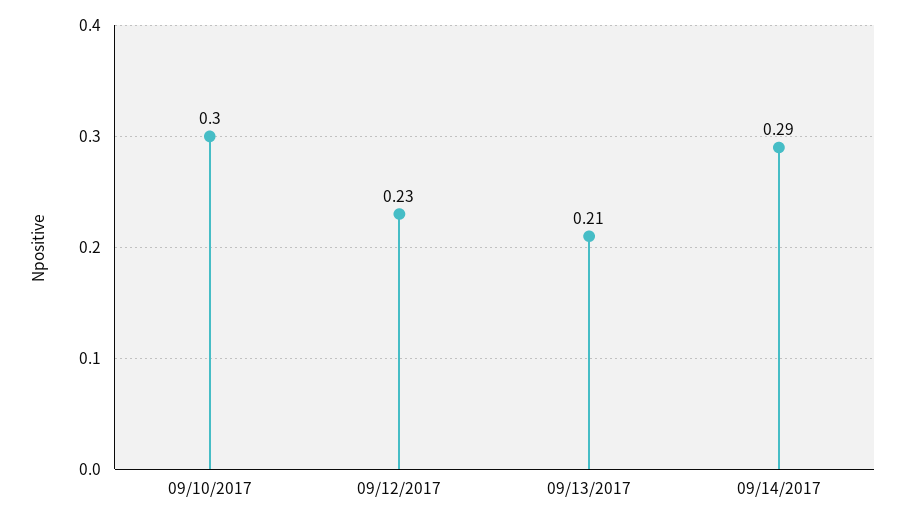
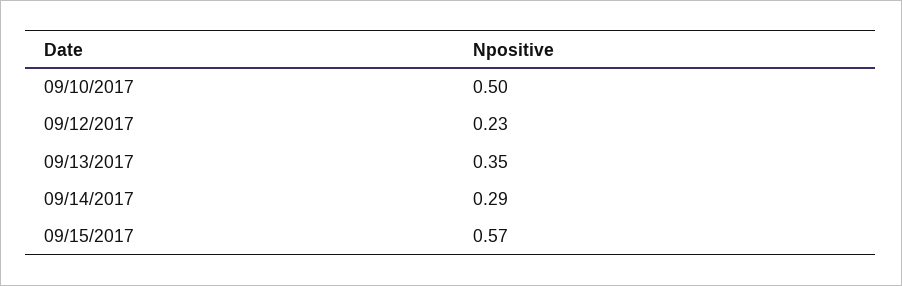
09/10/2017: 0.3 -> 0.5
09/13/2017: 0.21 -> 0.35
09/15/2017: none -> 0.57

